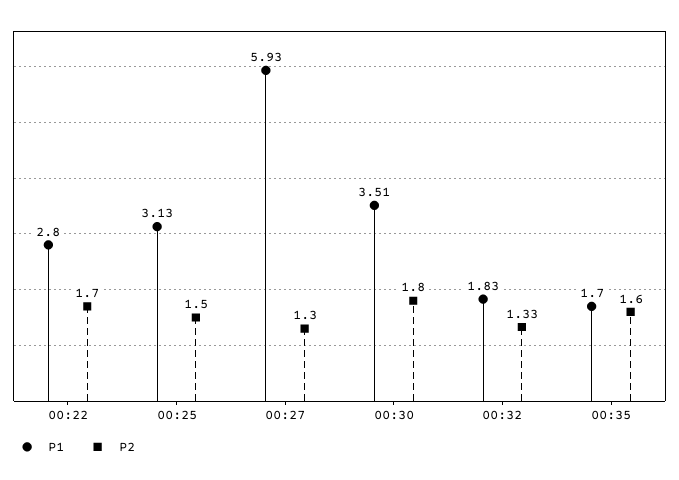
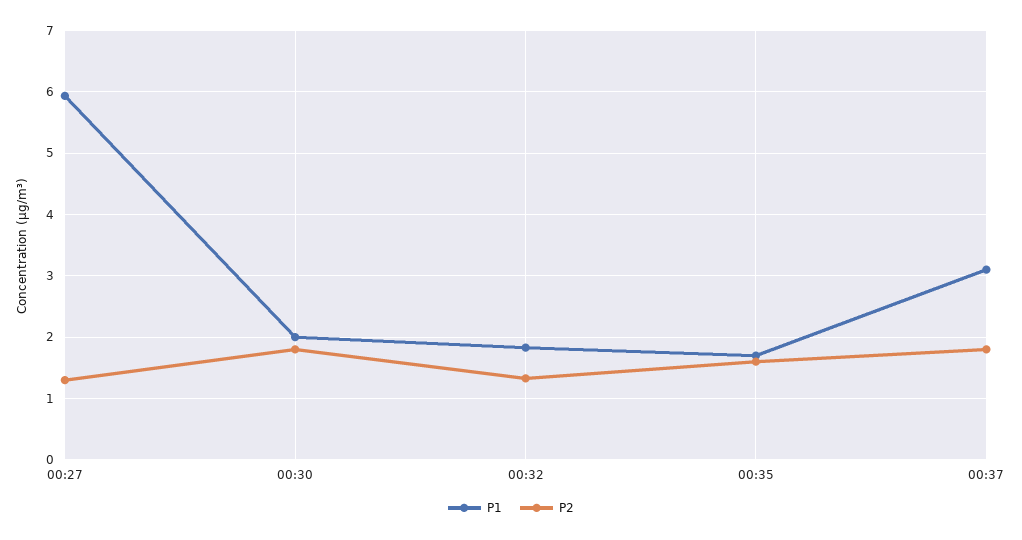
P1, 00:22: 2.8 -> none
P2, 00:22: 1.7 -> none
P1, 00:25: 3.13 -> none
P2, 00:25: 1.5 -> none
P1, 00:30: 3.51 -> 2
P1, 00:37: none -> 3.1
P2, 00:37: none -> 1.8

